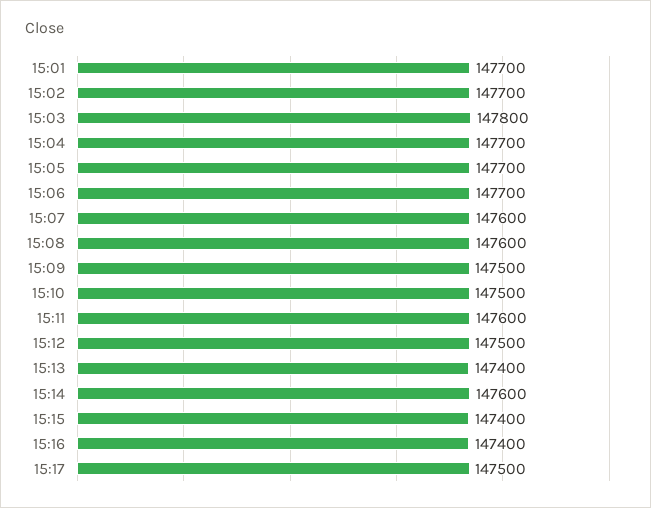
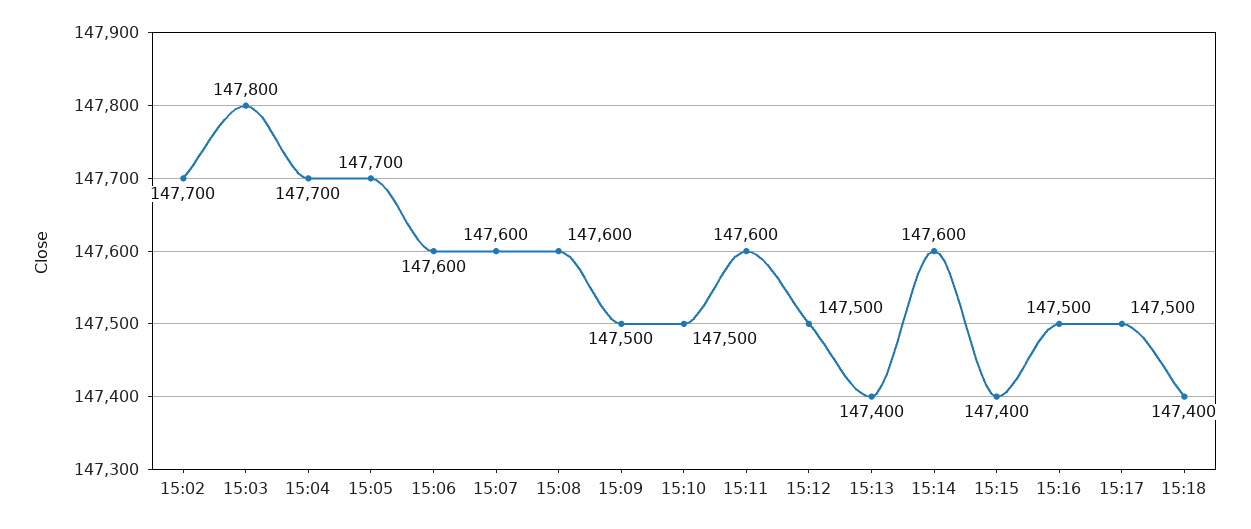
15:01: 147700 -> none
15:06: 147700 -> 147600
15:16: 147400 -> 147500
15:18: none -> 147400

